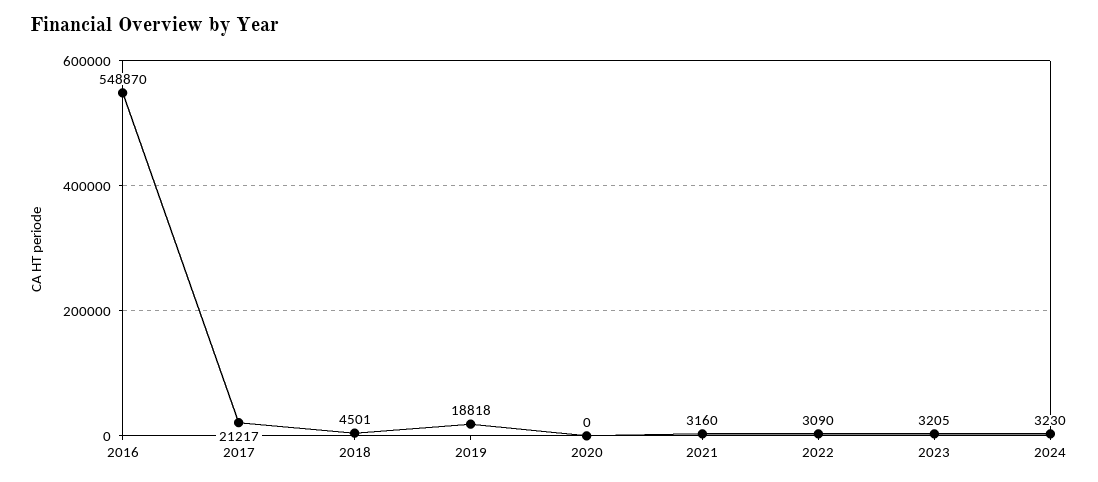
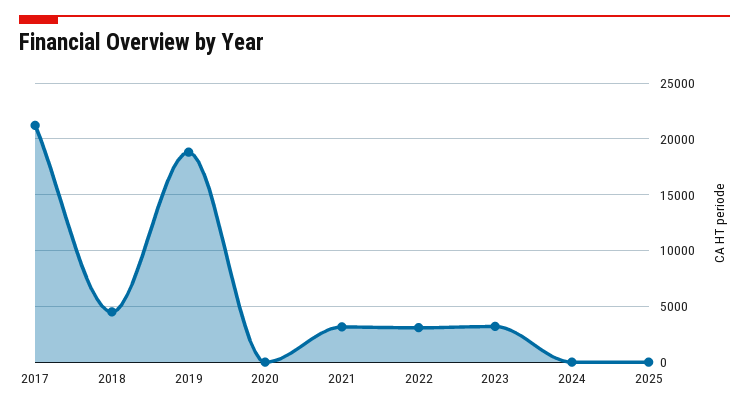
2016: 548870 -> none
2024: 3230 -> 0
2025: none -> 0

